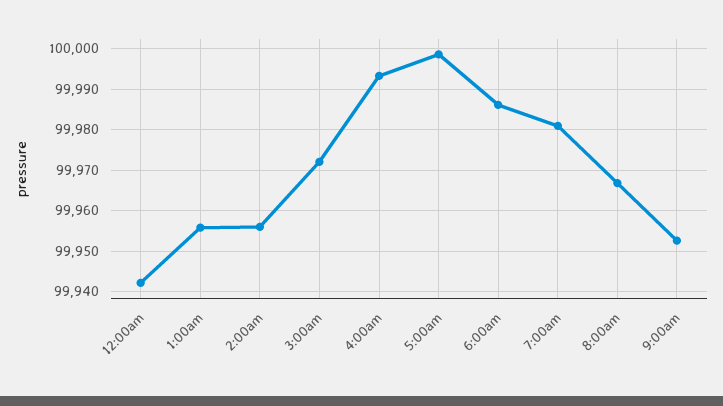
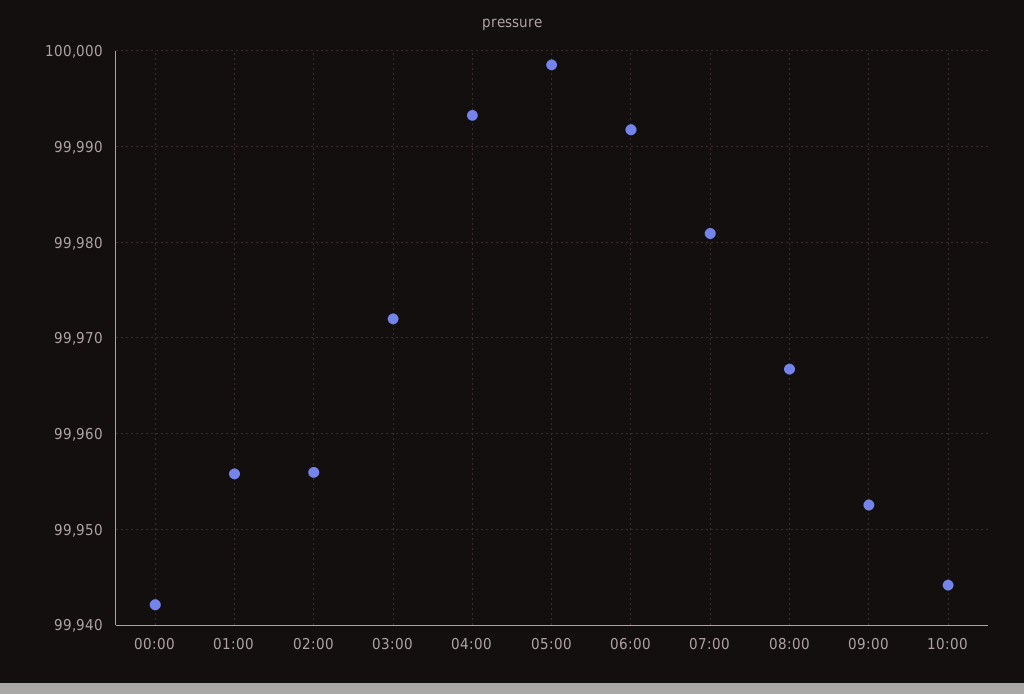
6:00am: 99986 -> 99992
10:00: none -> 99944

